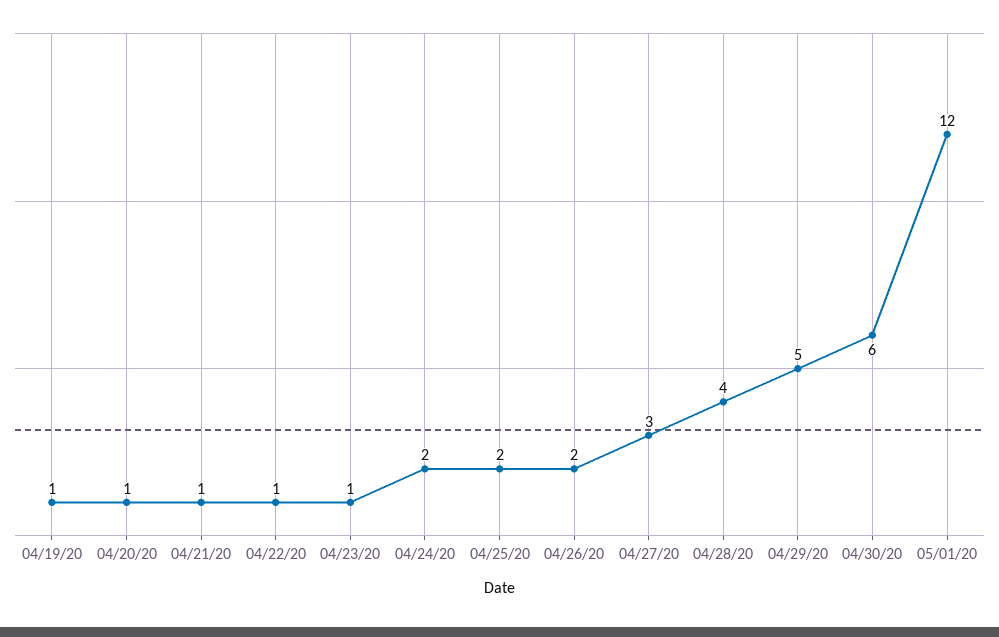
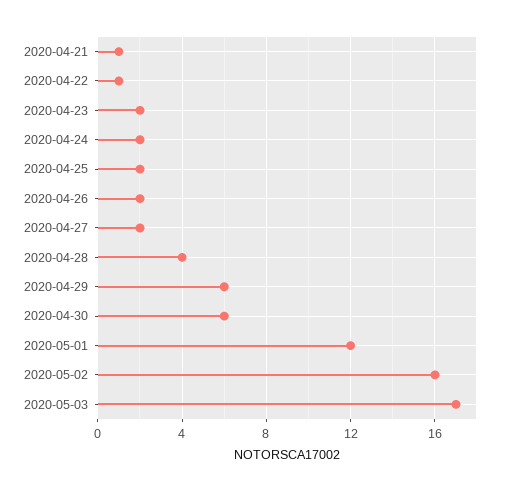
04/19/20: 1 -> none
04/20/20: 1 -> none
04/23/20: 1 -> 2
04/27/20: 3 -> 2
04/29/20: 5 -> 6
2020-05-02: none -> 16
2020-05-03: none -> 17

